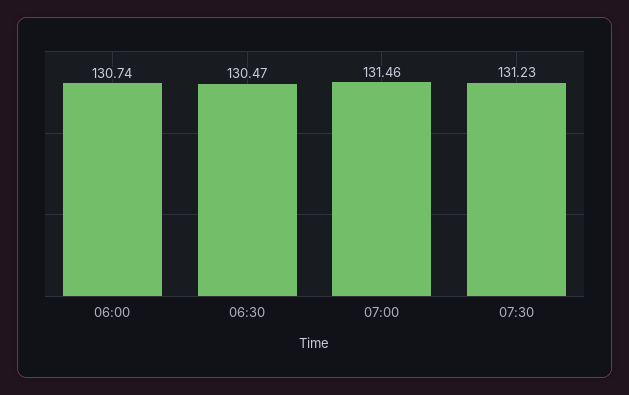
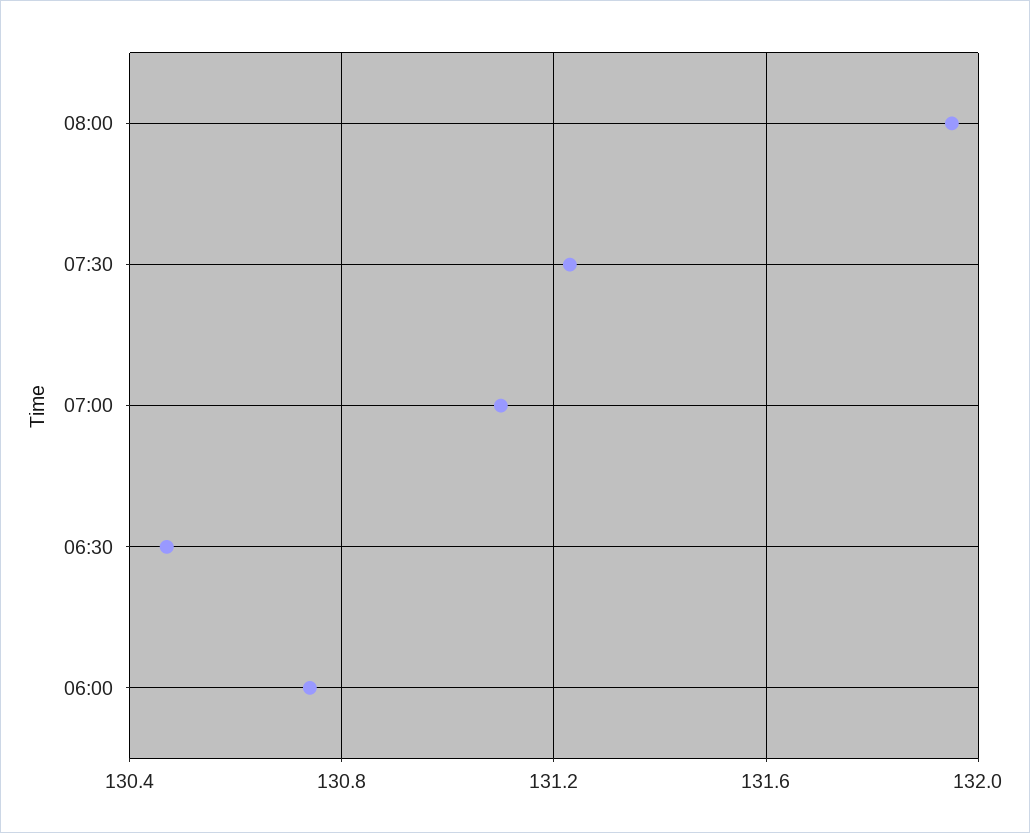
07:00: 131.46 -> 131.1
08:00: none -> 131.95

